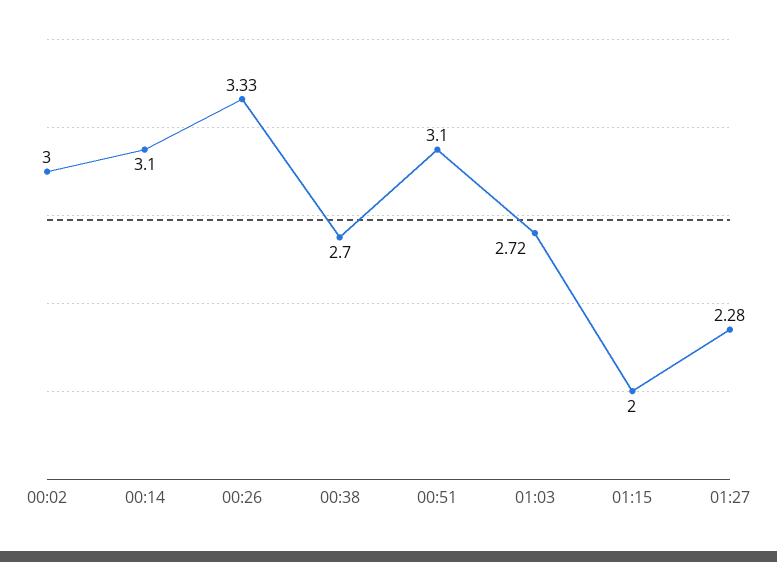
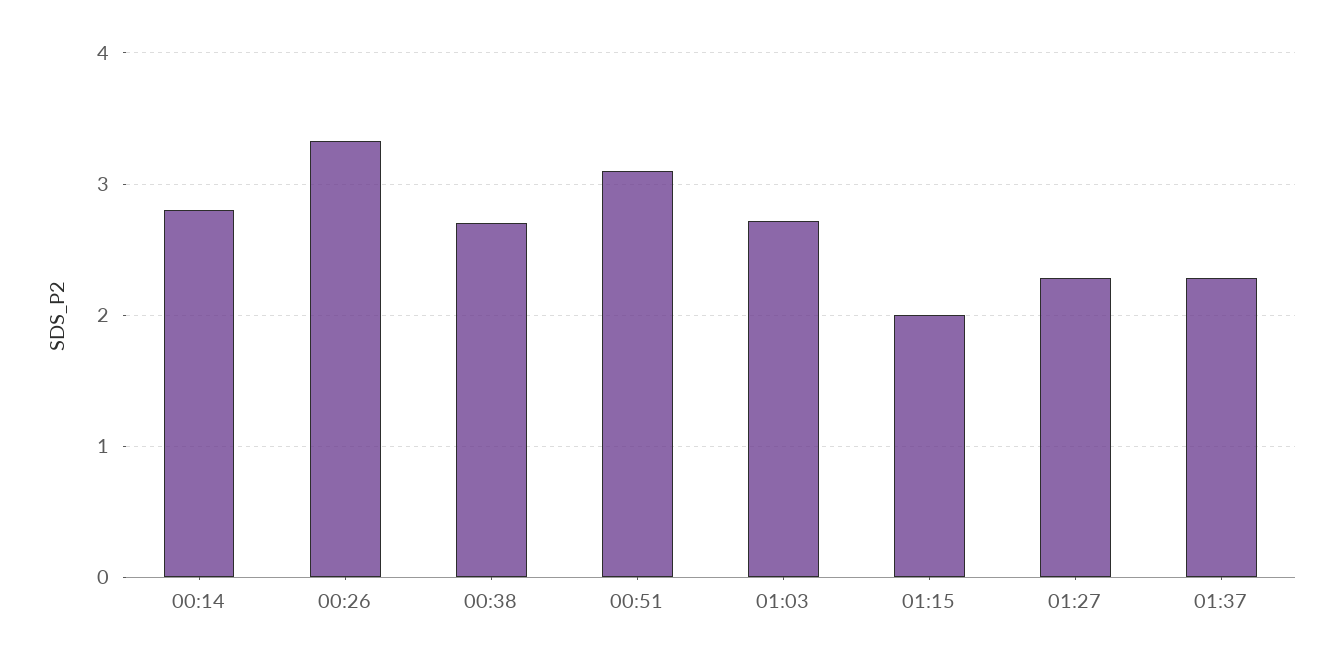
00:02: 3 -> none
00:14: 3.1 -> 2.8
01:37: none -> 2.3

